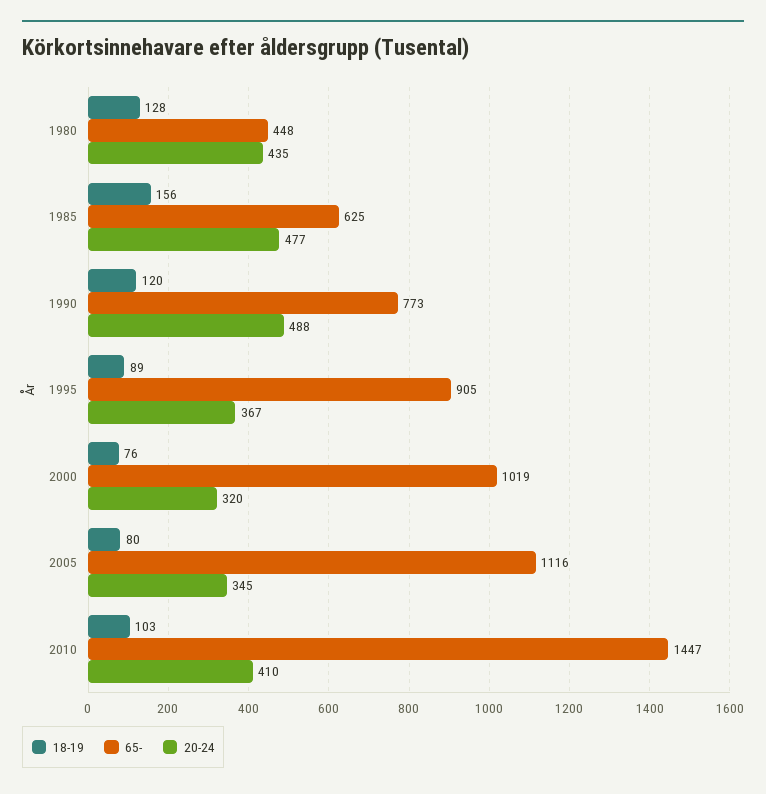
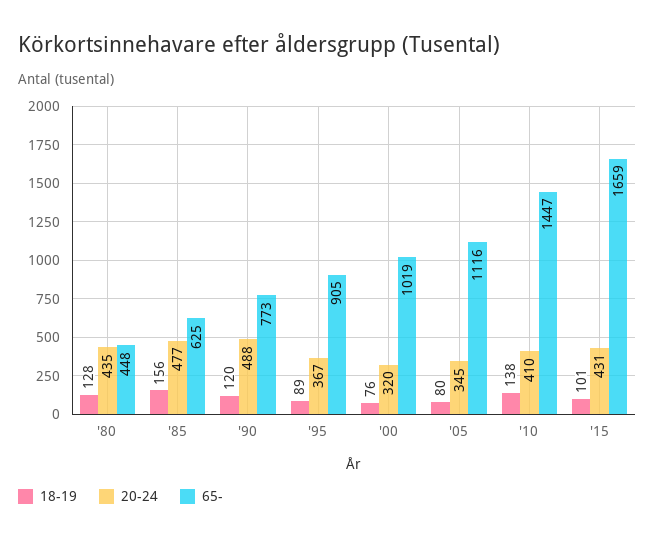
18-19, 2010: 103 -> 138
18-19, '15: none -> 101
20-24, '15: none -> 431
65-, '15: none -> 1659

